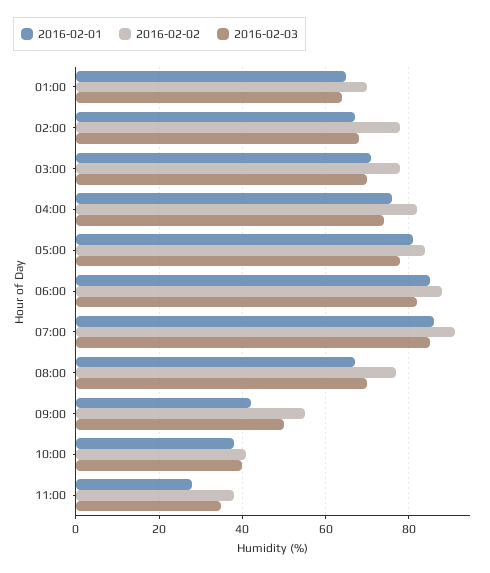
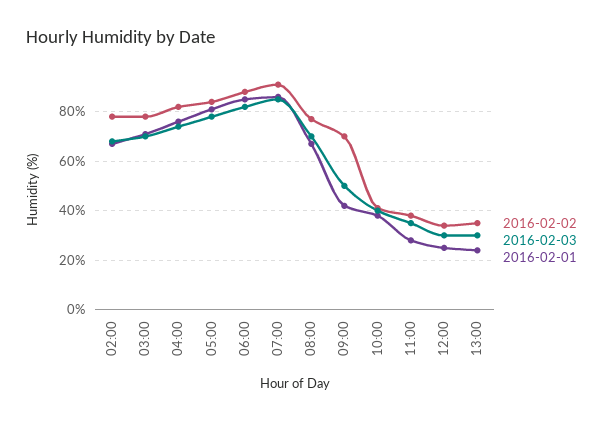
2016-02-01, 01:00: 65 -> none
2016-02-02, 01:00: 70 -> none
2016-02-03, 01:00: 65 -> none
2016-02-02, 09:00: 55 -> 70
2016-02-02, 12:00: none -> 35
2016-02-03, 12:00: none -> 30
2016-02-01, 12:00: none -> 25
2016-02-02, 13:00: none -> 35
2016-02-03, 13:00: none -> 30
2016-02-01, 13:00: none -> 25

